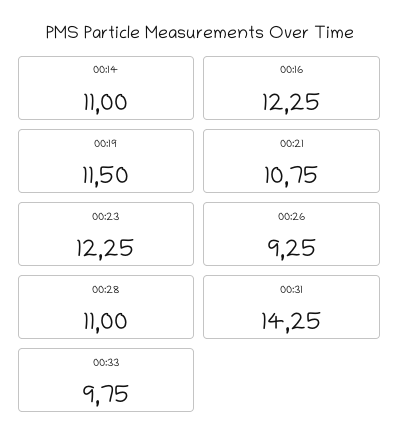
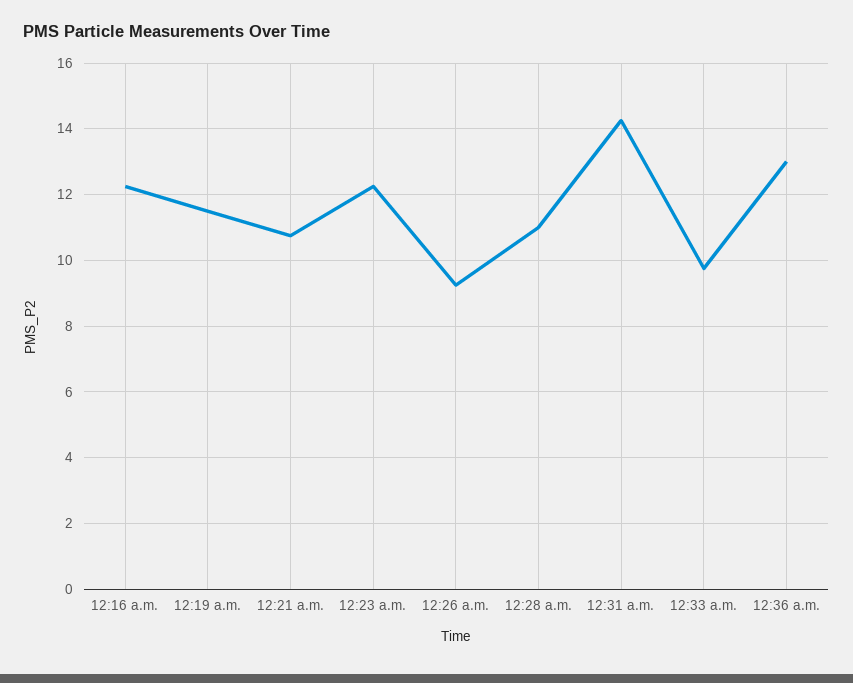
00:14: 11 -> none
12:36 a.m.: none -> 13

